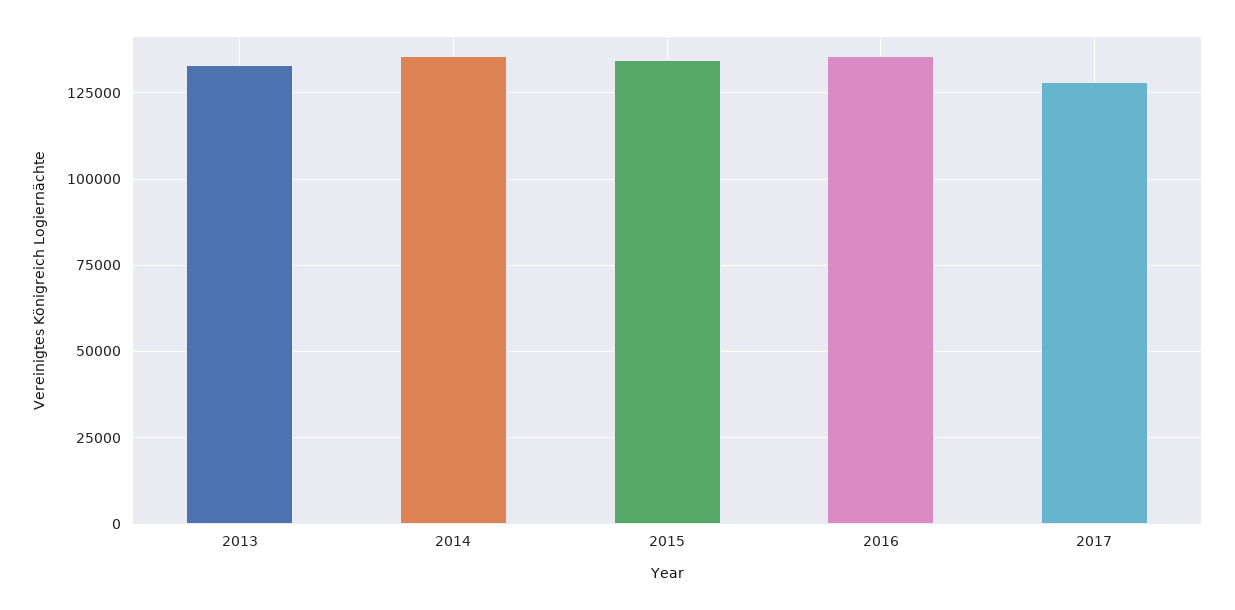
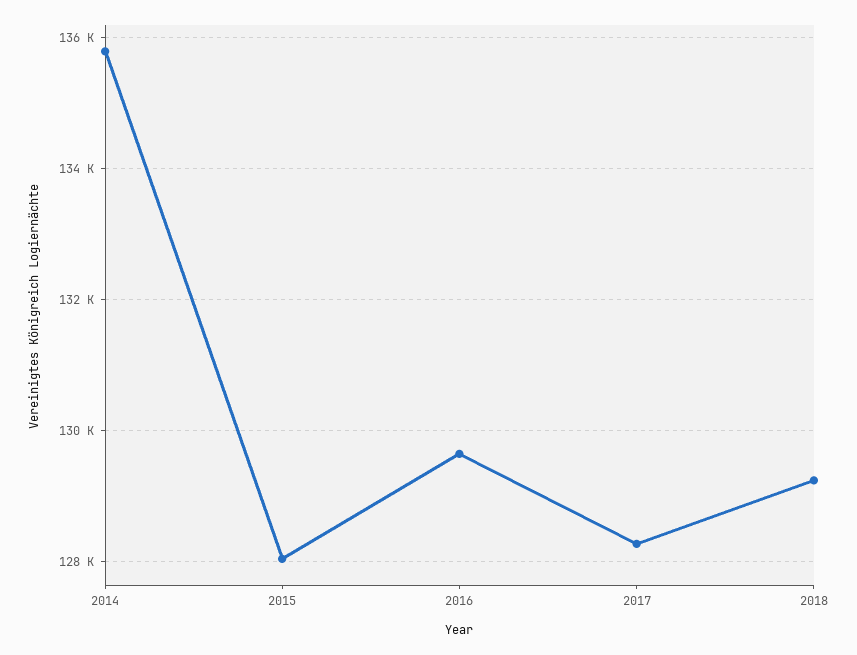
2013: 132500 -> none
2015: 135000 -> 128000
2016: 135000 -> 129600
2018: none -> 129200

